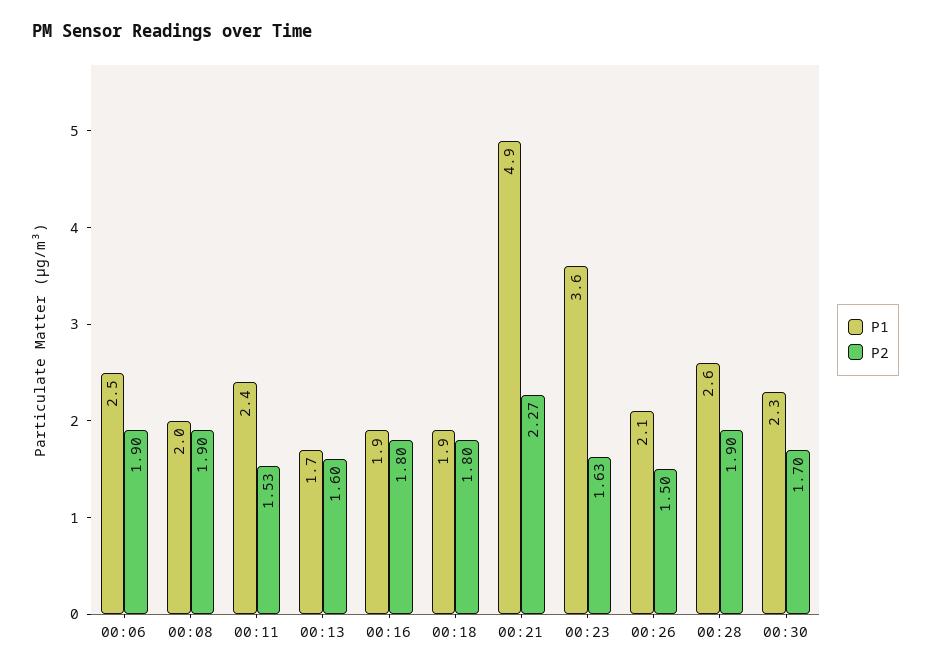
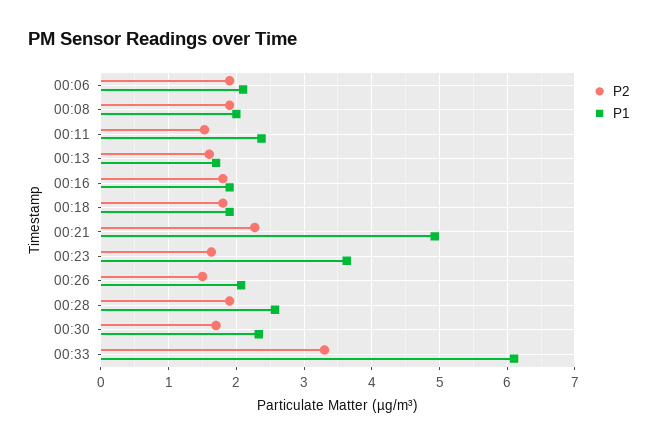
P1, 00:06: 2.5 -> 2.1
P2, 00:33: none -> 3.3
P1, 00:33: none -> 6.1

